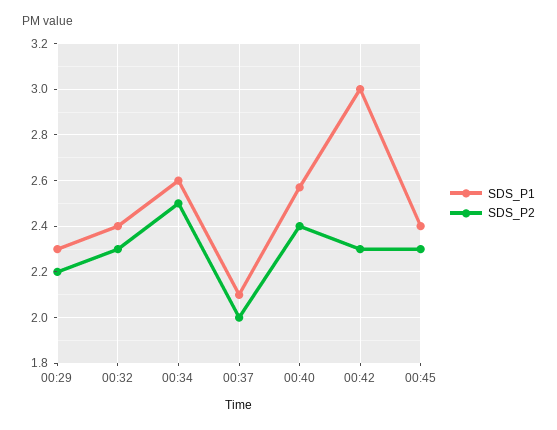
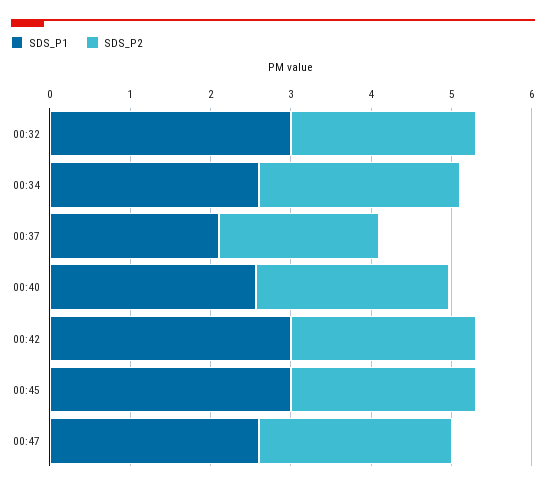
SDS_P1, 00:29: 2.3 -> none
SDS_P2, 00:29: 2.2 -> none
SDS_P1, 00:32: 2.4 -> 3
SDS_P1, 00:45: 2.4 -> 3
SDS_P1, 00:47: none -> 2.6
SDS_P2, 00:47: none -> 2.4

